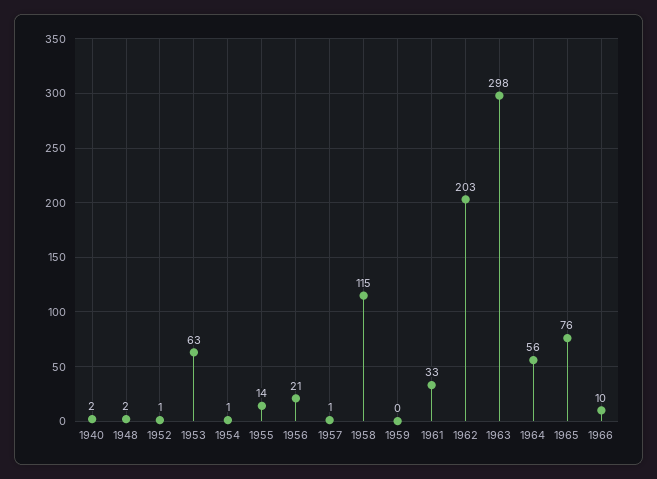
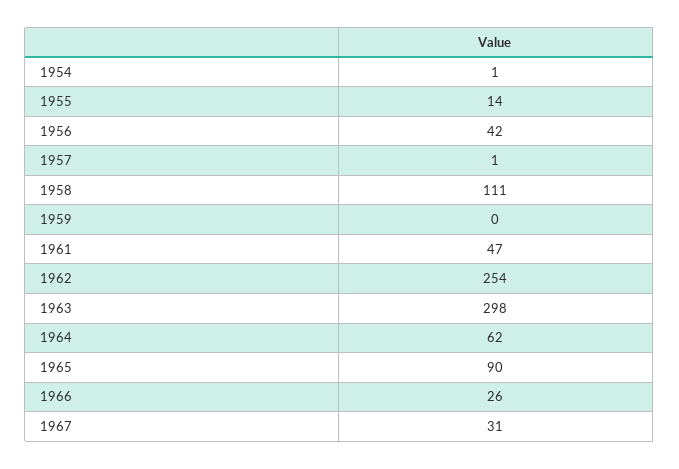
1940: 2 -> none
1948: 2 -> none
1952: 1 -> none
1953: 63 -> none
1956: 21 -> 42
1958: 115 -> 111
1961: 33 -> 47
1962: 203 -> 254
1964: 56 -> 62
1965: 76 -> 90
1966: 10 -> 26
1967: none -> 31

